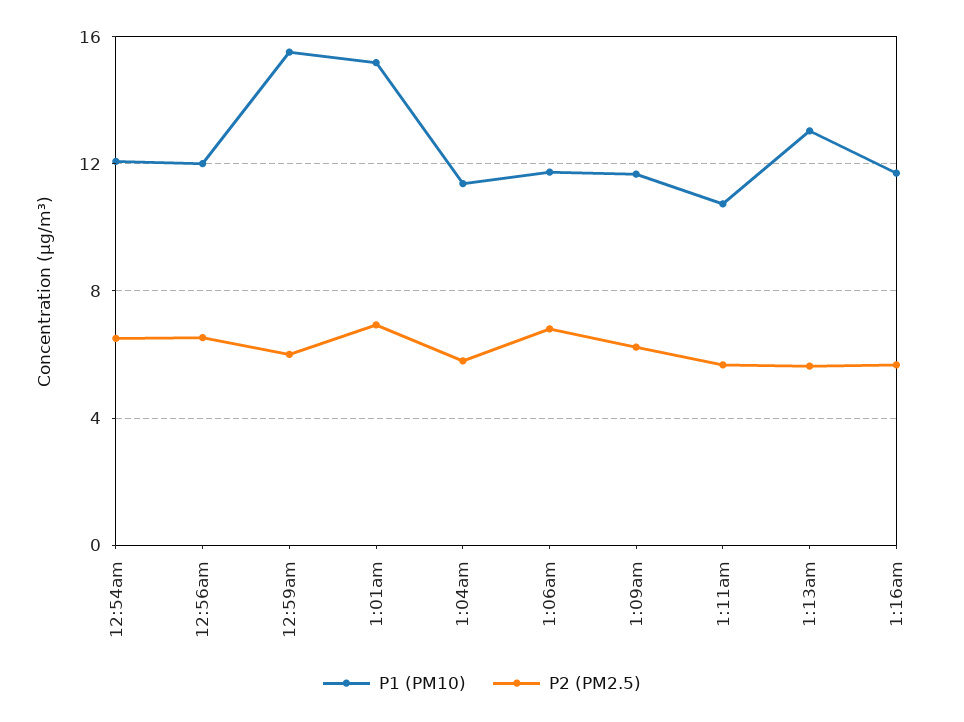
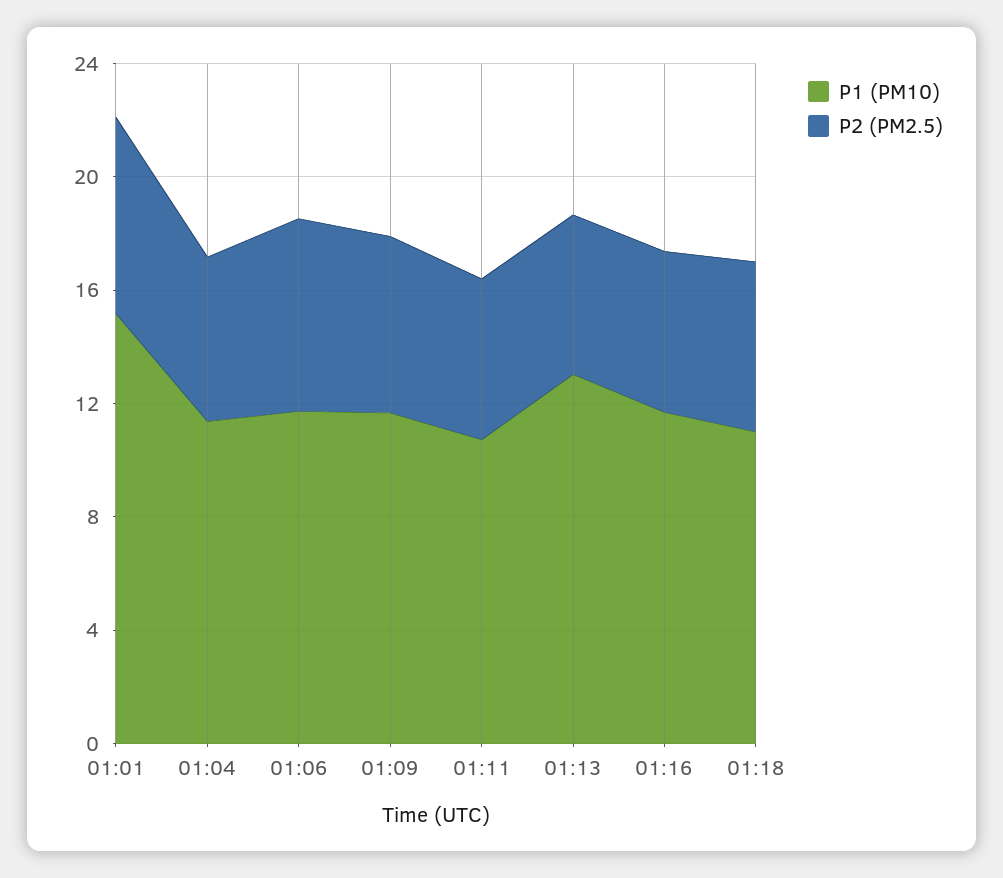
P1 (PM10), 12:54am: 12 -> none
P2 (PM2.5), 12:54am: 6.5 -> none
P1 (PM10), 12:56am: 12 -> none
P2 (PM2.5), 12:56am: 6.5 -> none
P1 (PM10), 12:59am: 15.5 -> none
P2 (PM2.5), 12:59am: 6 -> none
P1 (PM10), 01:18: none -> 11
P2 (PM2.5), 01:18: none -> 6

